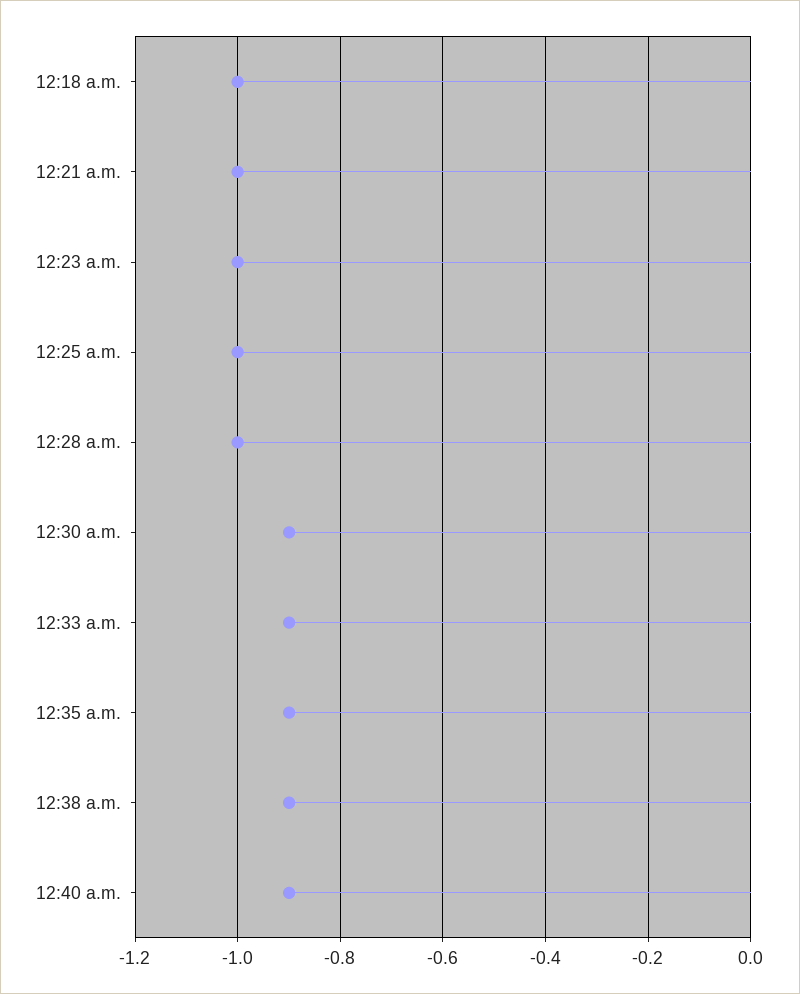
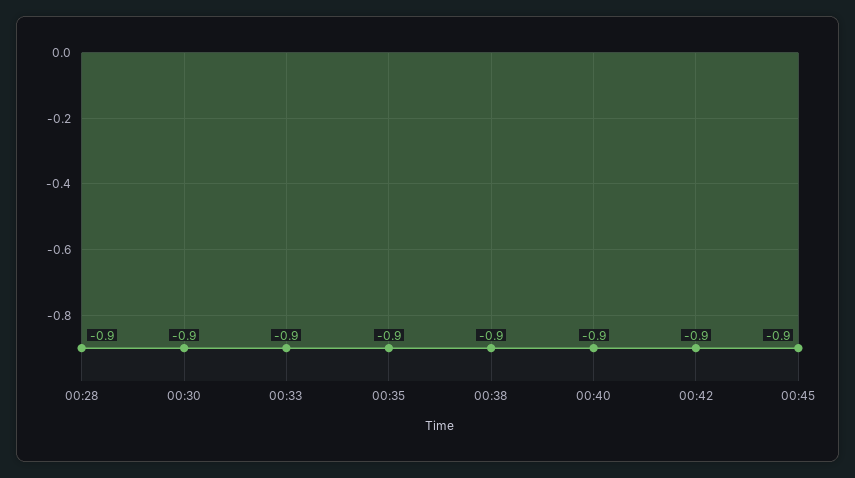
12:18 a.m.: -1 -> none
12:21 a.m.: -1 -> none
12:23 a.m.: -1 -> none
12:25 a.m.: -1 -> none
12:28 a.m.: -1 -> -0.9
00:42: none -> -0.9
00:45: none -> -0.9

